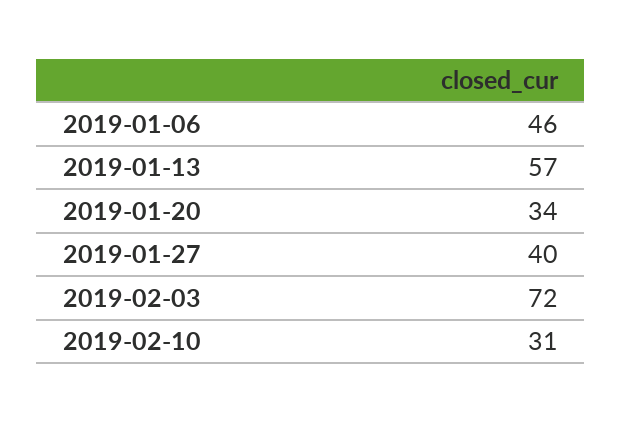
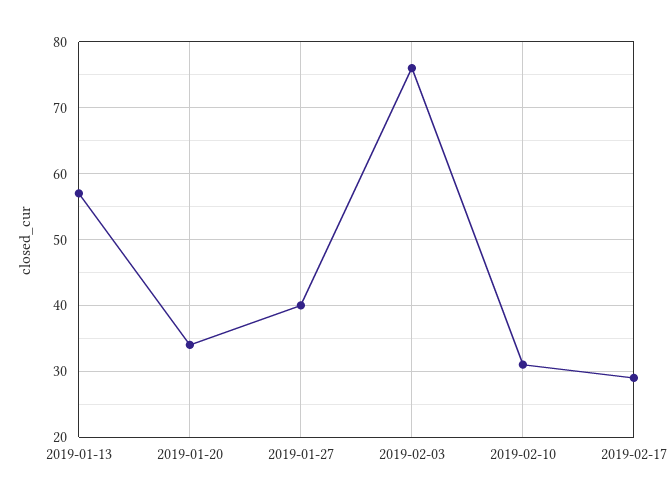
2019-01-06: 46 -> none
2019-02-03: 72 -> 76
2019-02-17: none -> 29

